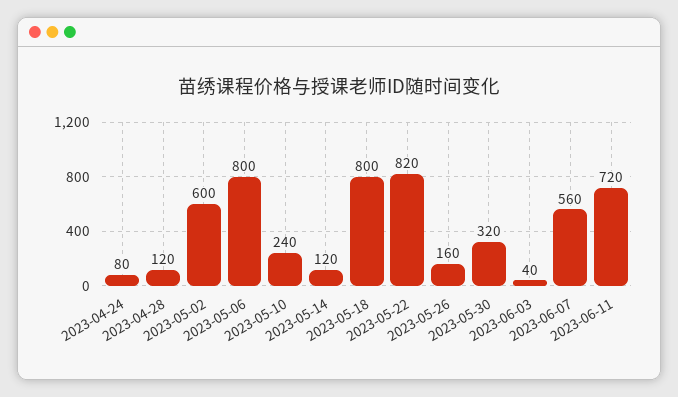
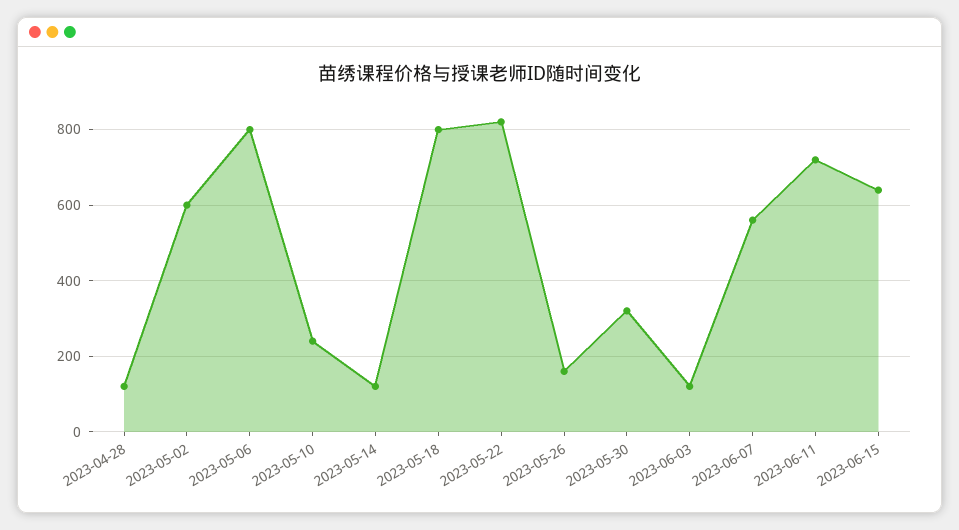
2023-04-24: 80 -> none
2023-06-03: 40 -> 120
2023-06-15: none -> 640

